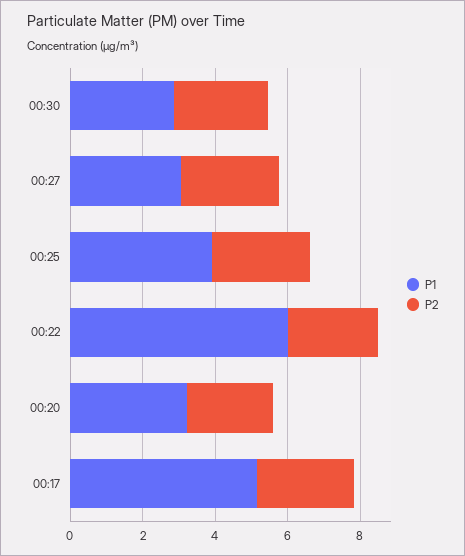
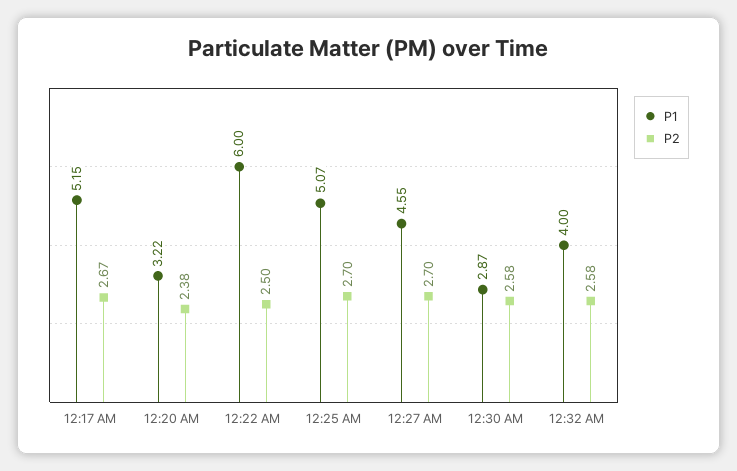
P1, 00:27: 3 -> 4.55
P1, 00:25: 4 -> 5.07
P1, 12:32 AM: none -> 4
P2, 12:32 AM: none -> 2.58

